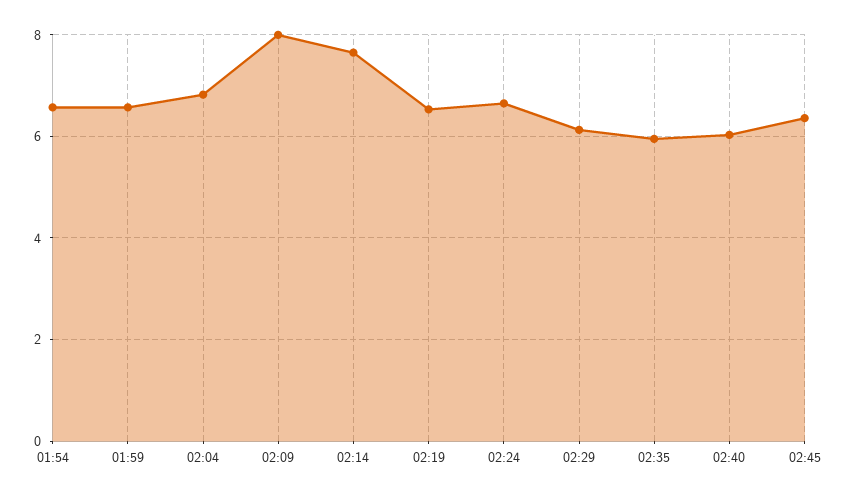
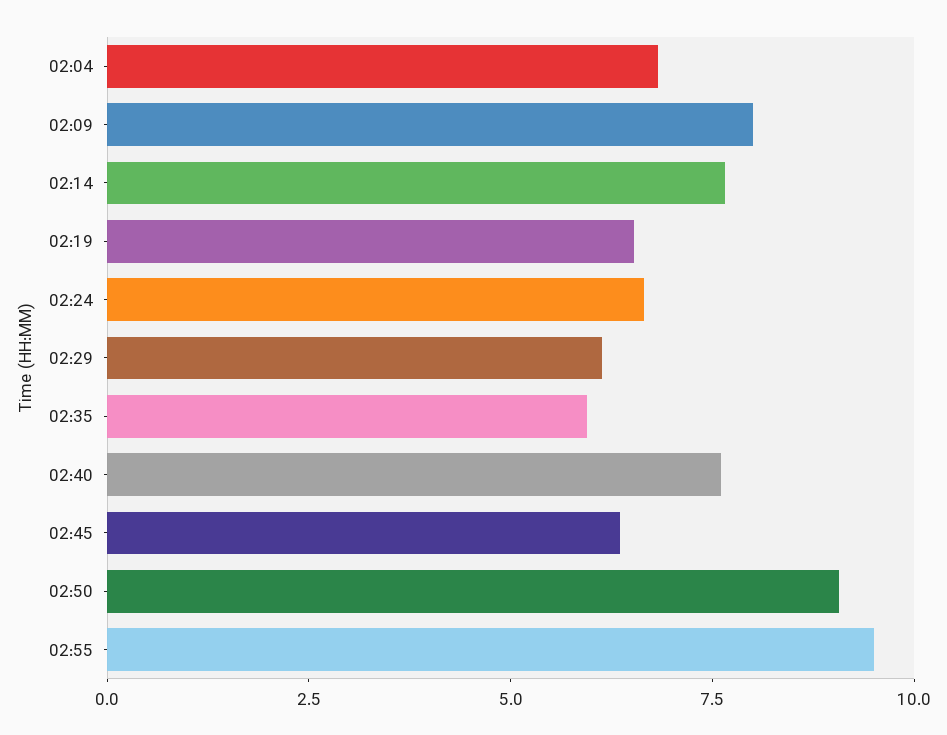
01:54: 6.6 -> none
01:59: 6.6 -> none
02:40: 6 -> 7.5
02:50: none -> 9
02:55: none -> 9.5

